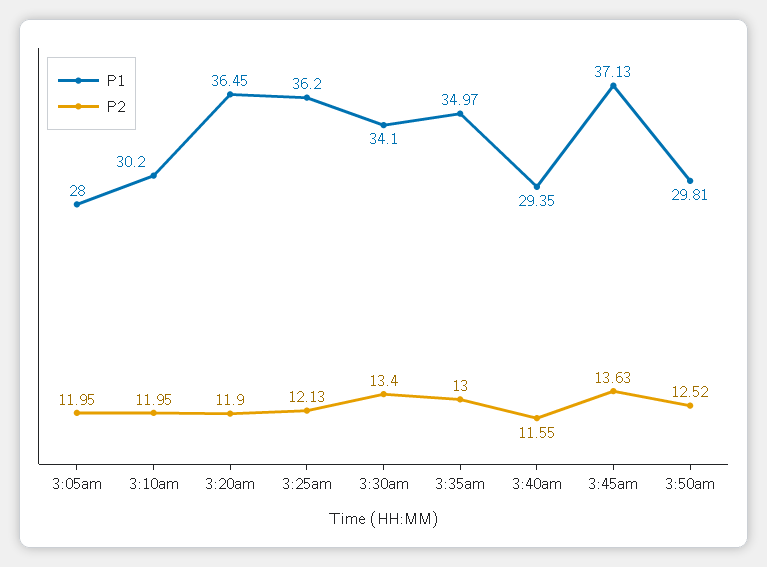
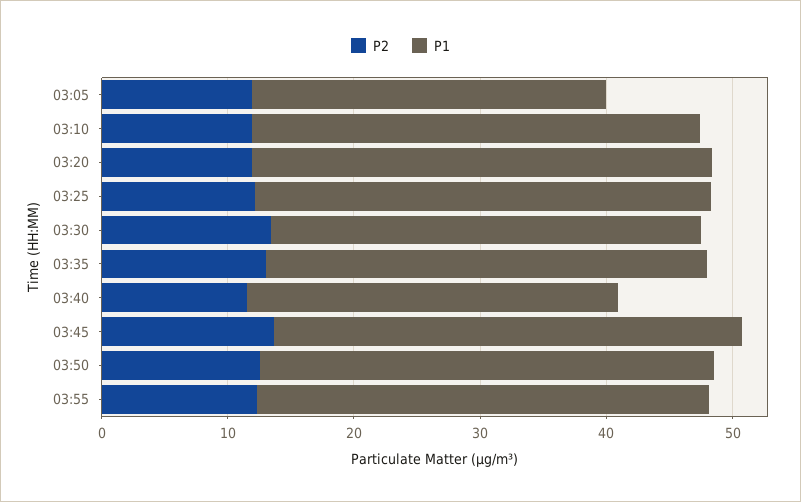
P1, 3:10am: 30.2 -> 36
P1, 3:50am: 29.81 -> 36
P2, 03:55: none -> 12
P1, 03:55: none -> 36

